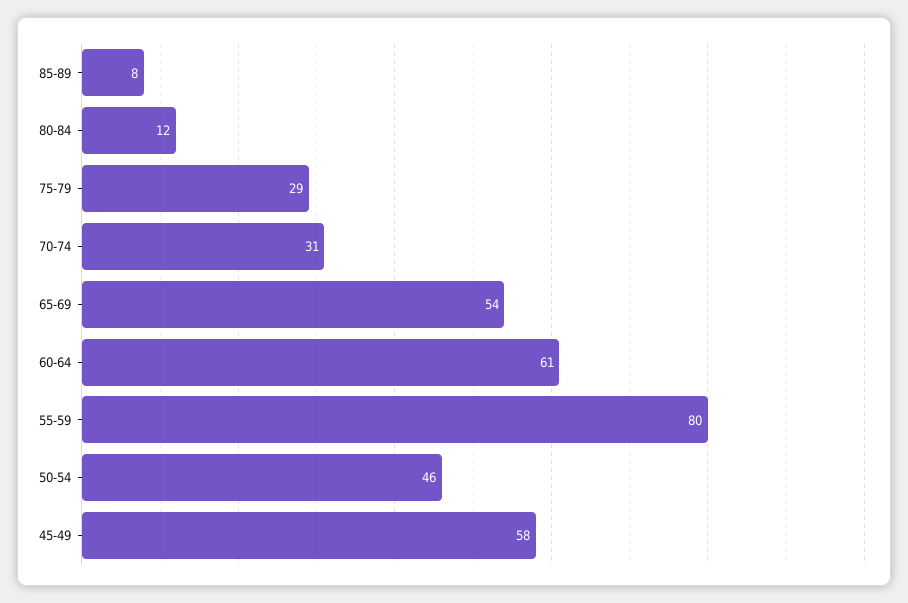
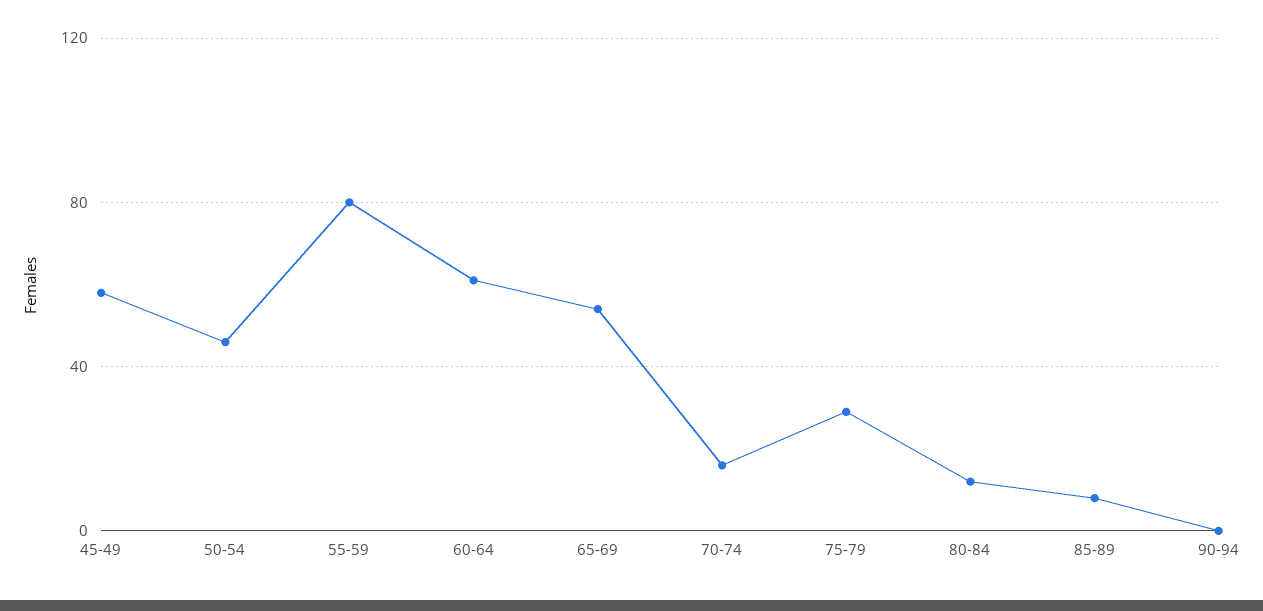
70-74: 31 -> 15
90-94: none -> 0

